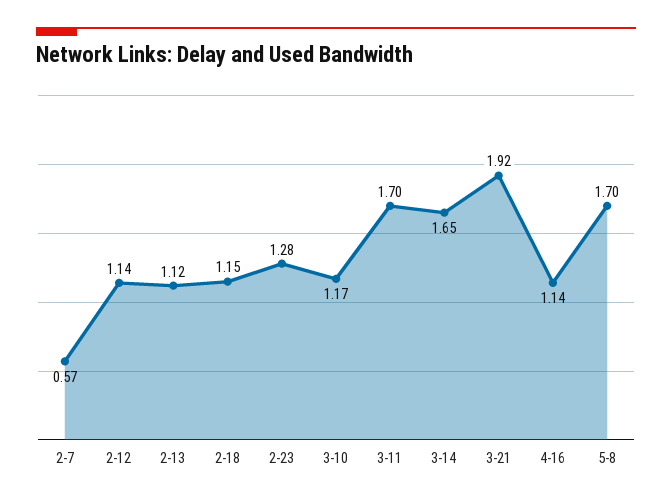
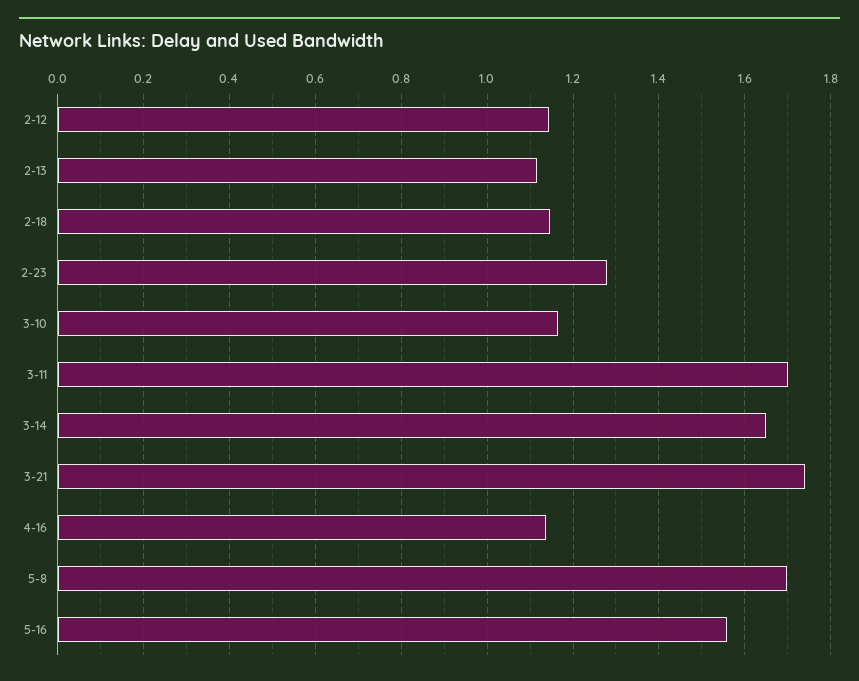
2-7: 0.57 -> none
3-21: 1.92 -> 1.74
5-16: none -> 1.56

